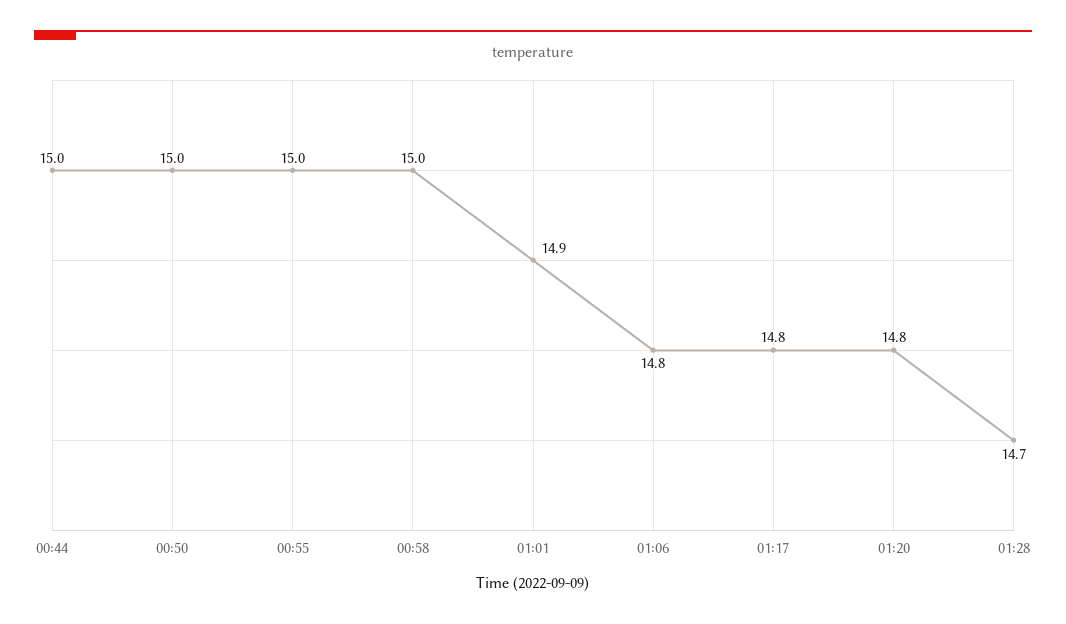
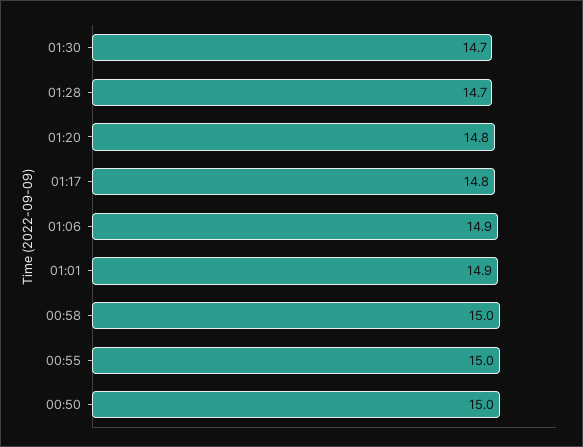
00:44: 15 -> none
01:06: 14.8 -> 14.9
01:30: none -> 14.7

